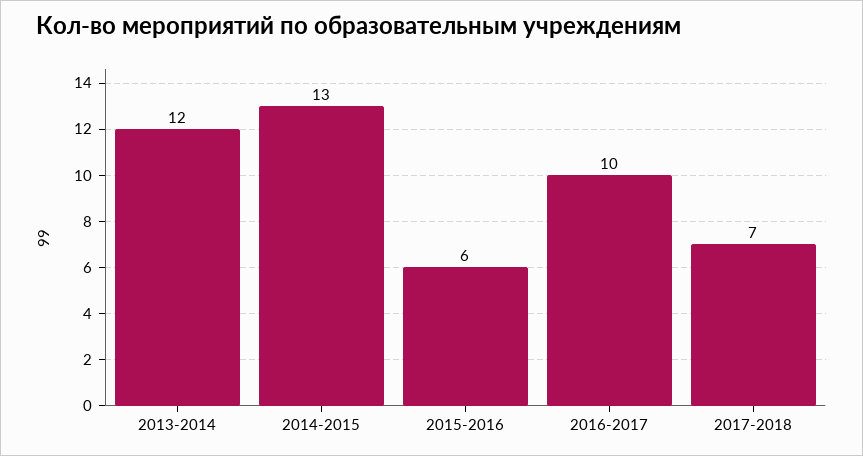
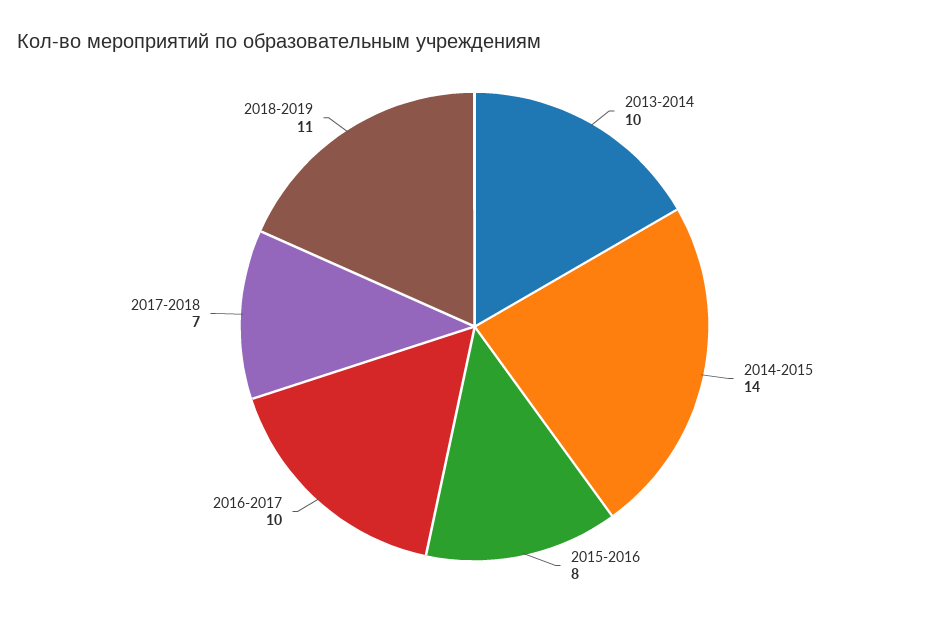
2013-2014: 12 -> 10
2014-2015: 13 -> 14
2015-2016: 6 -> 8
2018-2019: none -> 11

